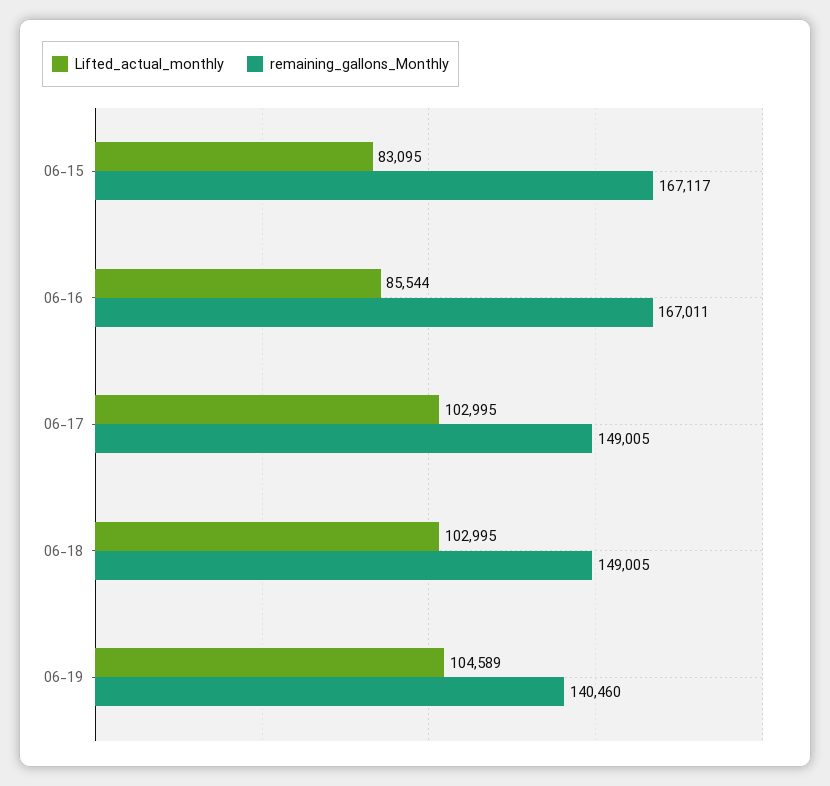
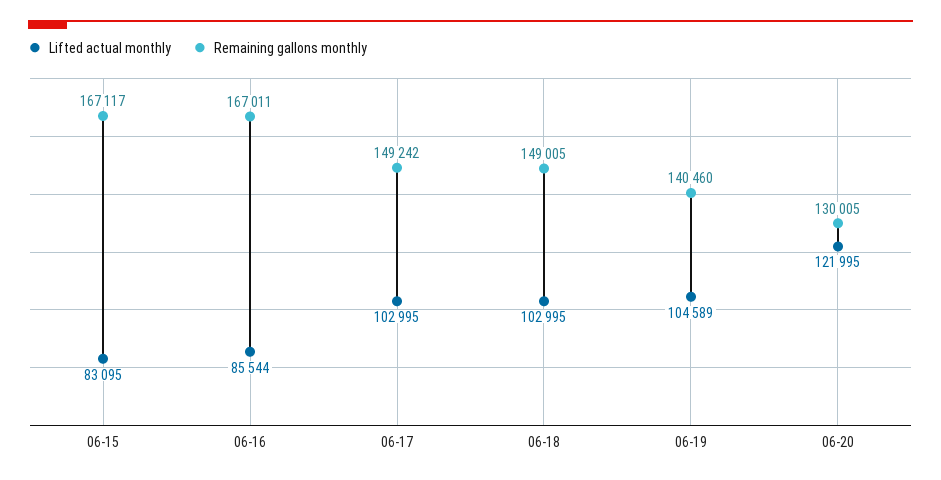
remaining_gallons_Monthly, 06-17: 149005 -> 149242
Lifted_actual_monthly, 06-20: none -> 121995
remaining_gallons_Monthly, 06-20: none -> 130005

